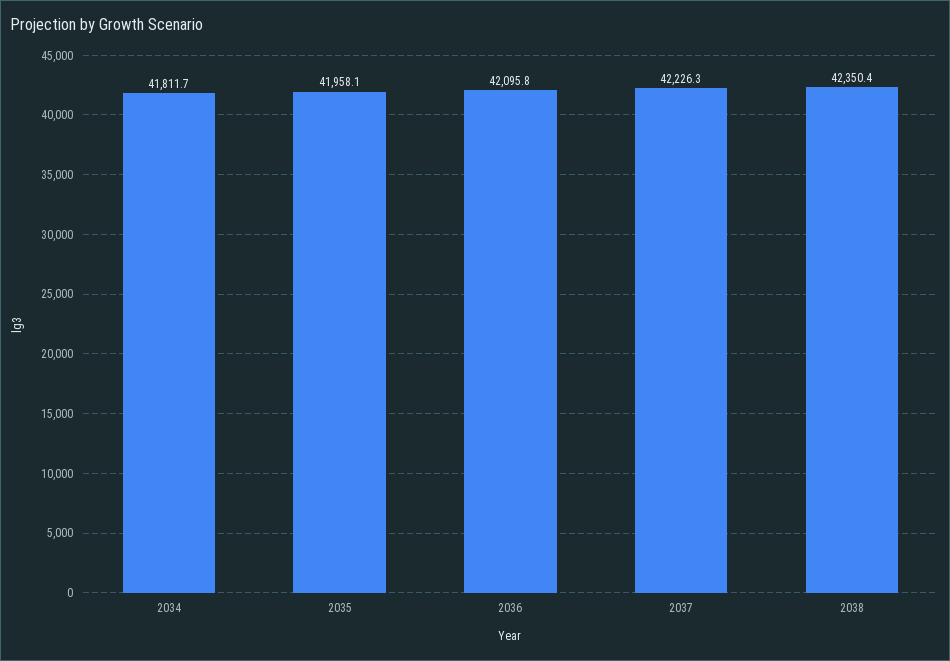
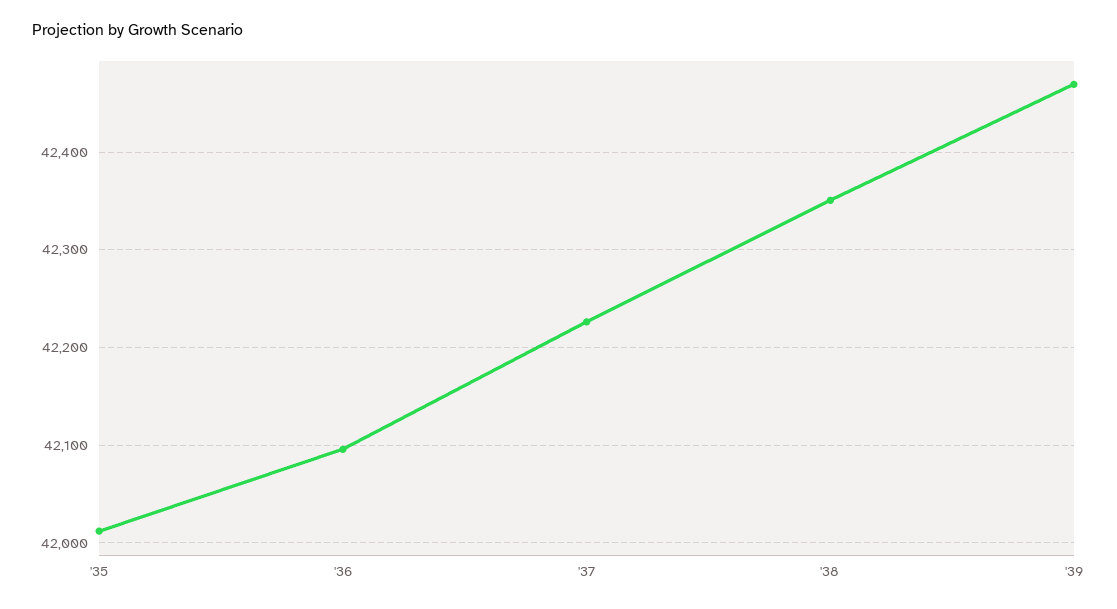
2034: 41811.7 -> none
2035: 41958.1 -> 42010
'39: none -> 42470

